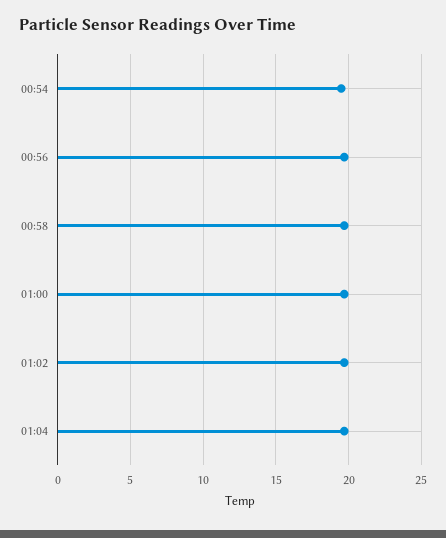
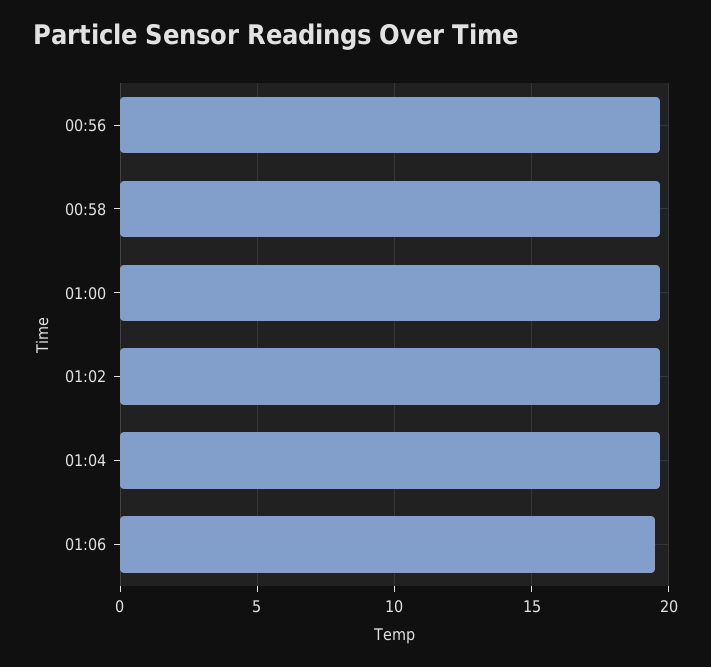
00:54: 19.5 -> none
01:06: none -> 19.5

